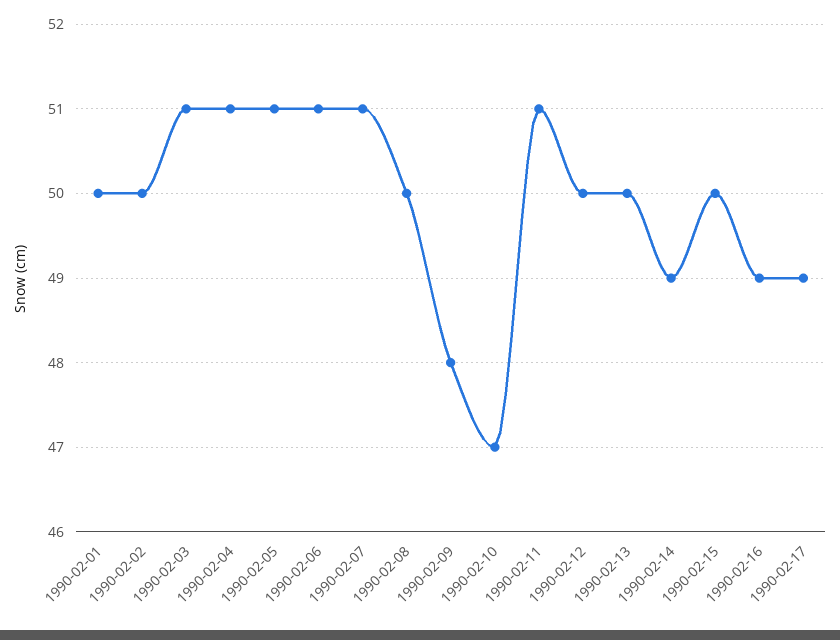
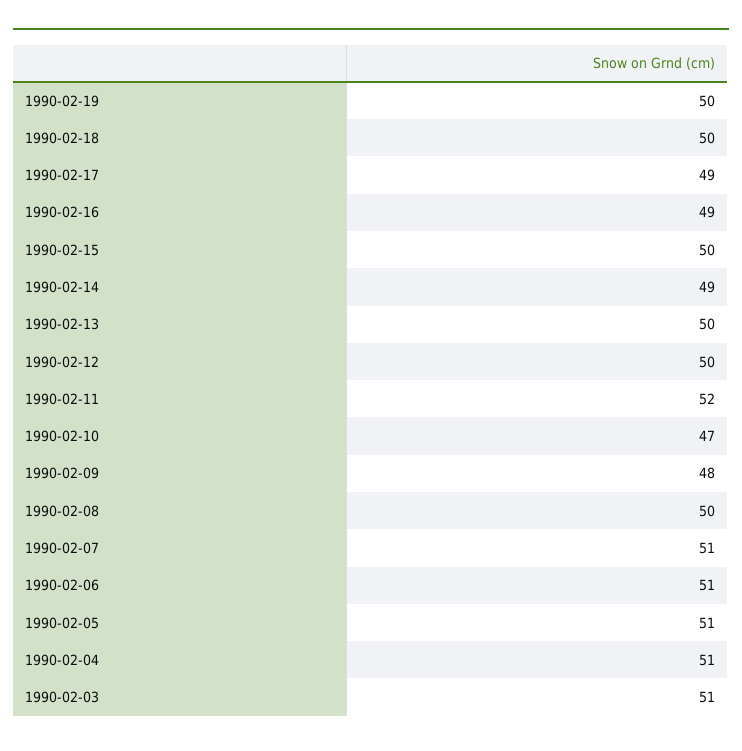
1990-02-01: 50 -> none
1990-02-02: 50 -> none
1990-02-11: 51 -> 52
1990-02-19: none -> 50
1990-02-18: none -> 50

